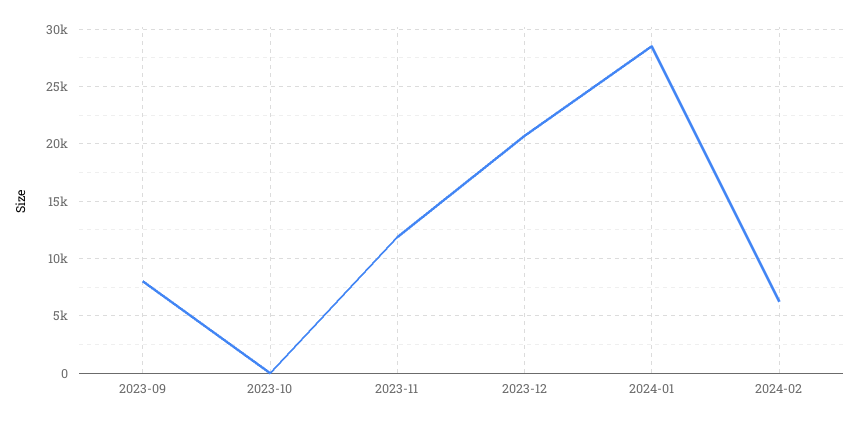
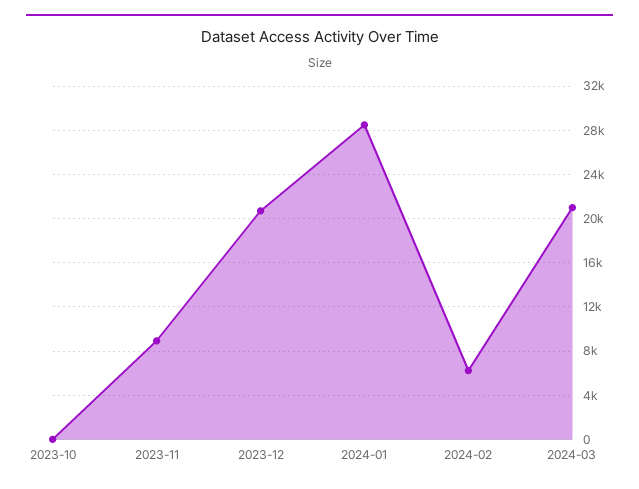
2023-09: 8000 -> none
2023-11: 12000 -> 9000
2024-03: none -> 21000

